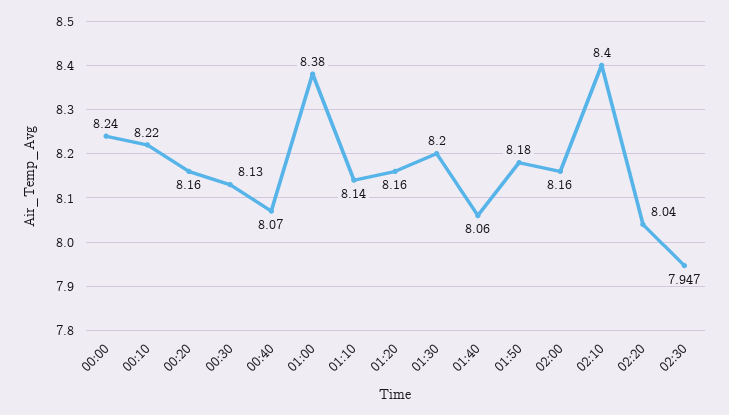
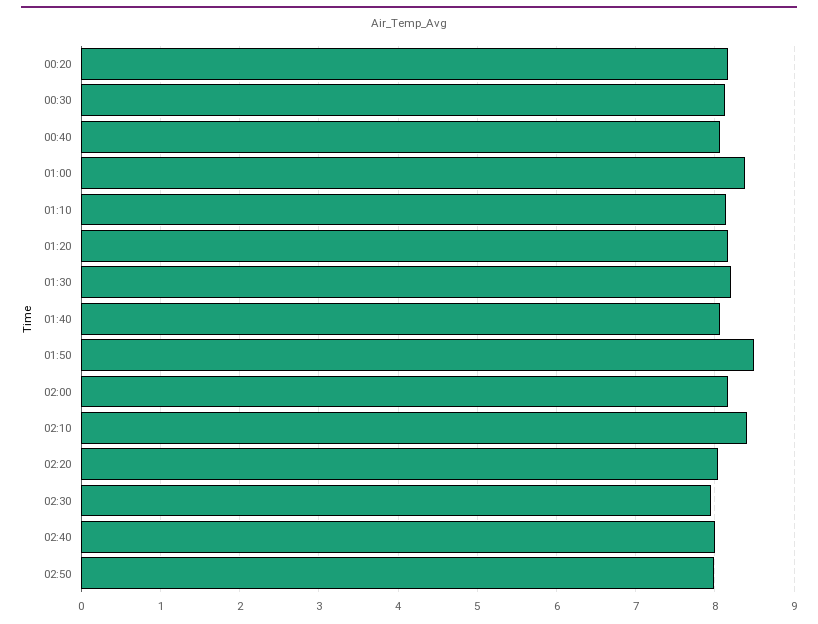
00:00: 8.24 -> none
00:10: 8.22 -> none
01:50: 8.18 -> 8.5
02:40: none -> 8
02:50: none -> 8

